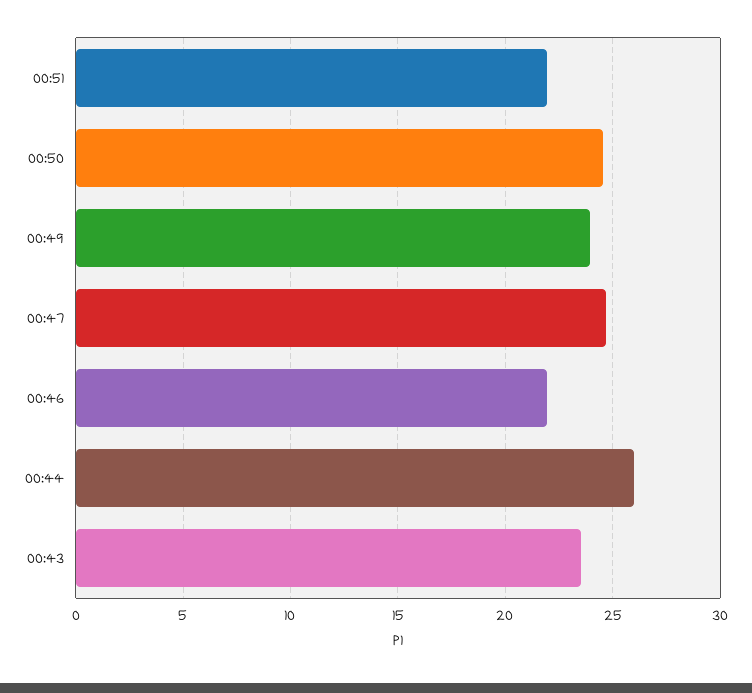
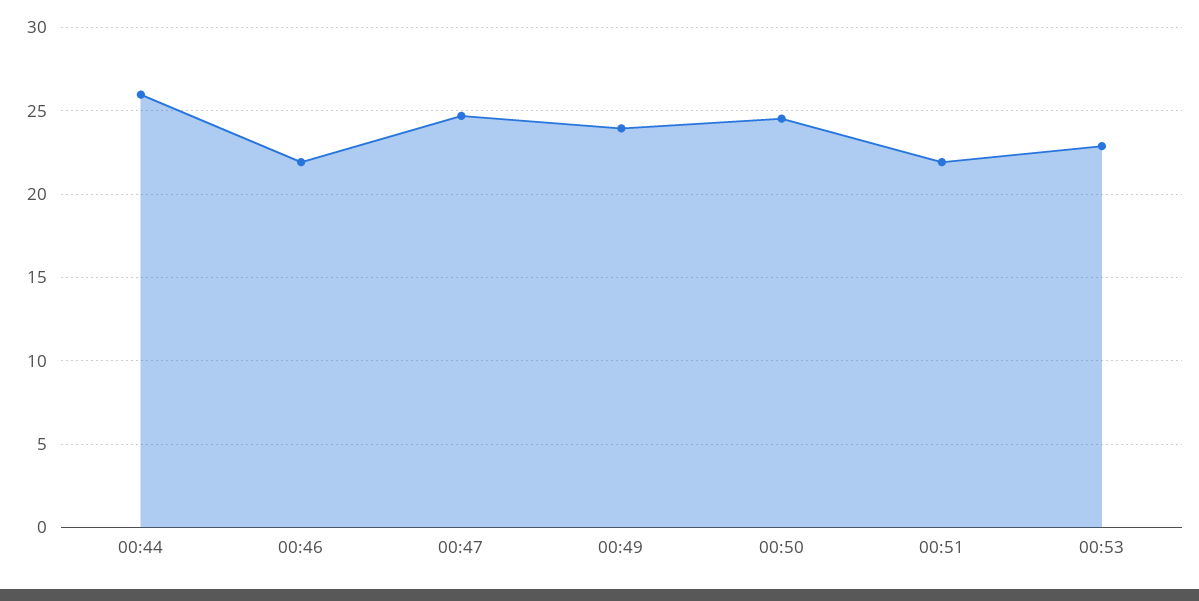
00:43: 23.5 -> none
00:53: none -> 23

